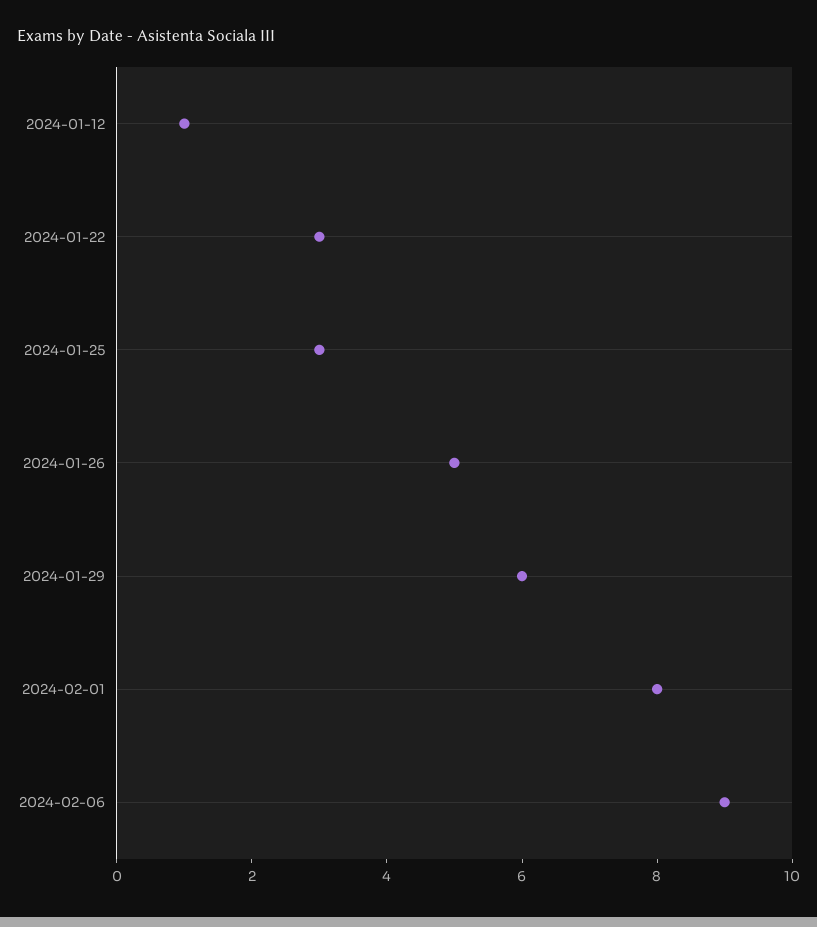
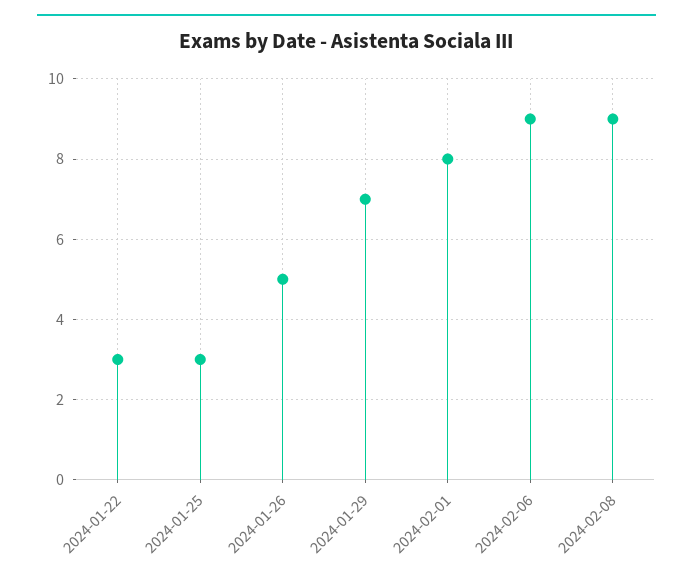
2024-01-12: 1 -> none
2024-01-29: 6 -> 7
2024-02-08: none -> 9

